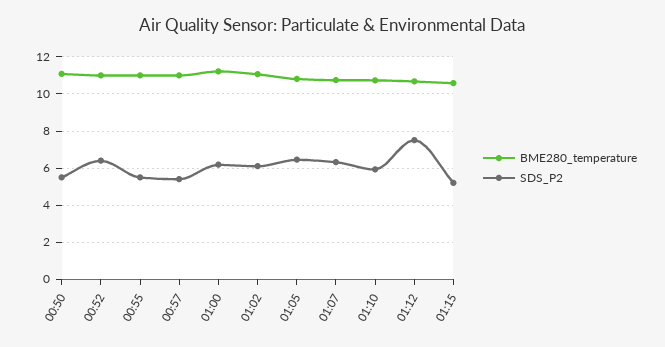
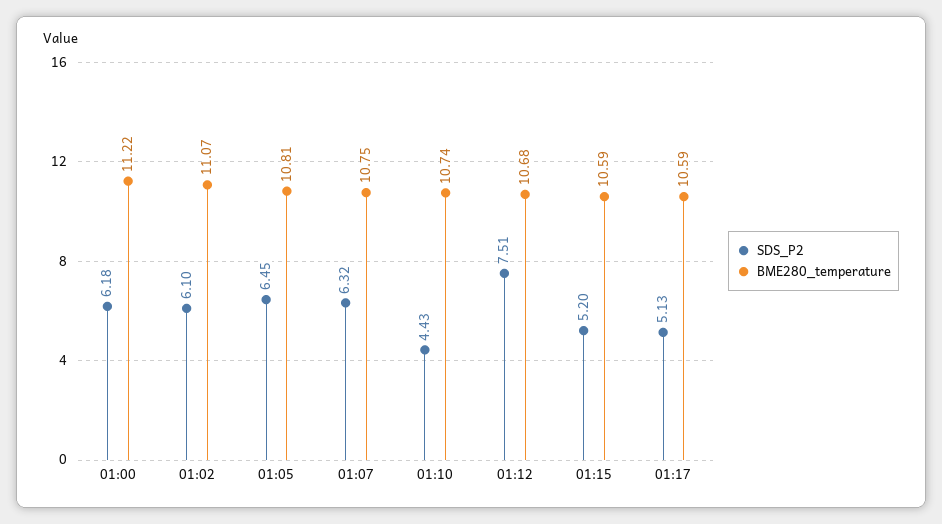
BME280_temperature, 00:50: 11 -> none
SDS_P2, 00:50: 5.5 -> none
BME280_temperature, 00:52: 11 -> none
SDS_P2, 00:52: 6.5 -> none
BME280_temperature, 00:55: 11 -> none
SDS_P2, 00:55: 5.5 -> none
BME280_temperature, 00:57: 11 -> none
SDS_P2, 00:57: 5.5 -> none
SDS_P2, 01:10: 6 -> 4.43
SDS_P2, 01:17: none -> 5.13
BME280_temperature, 01:17: none -> 10.59

